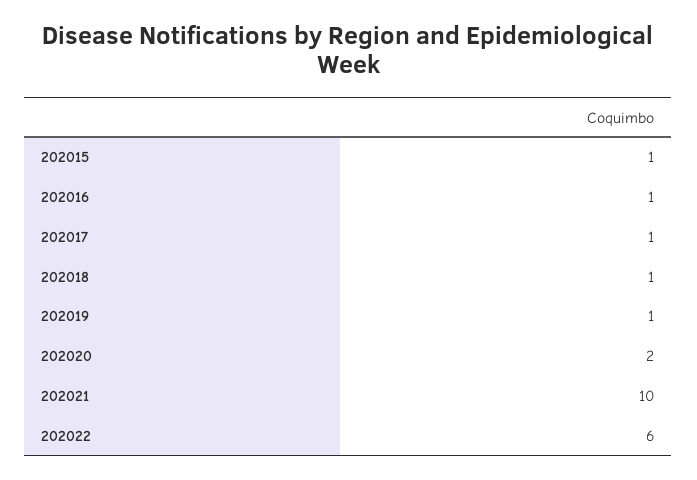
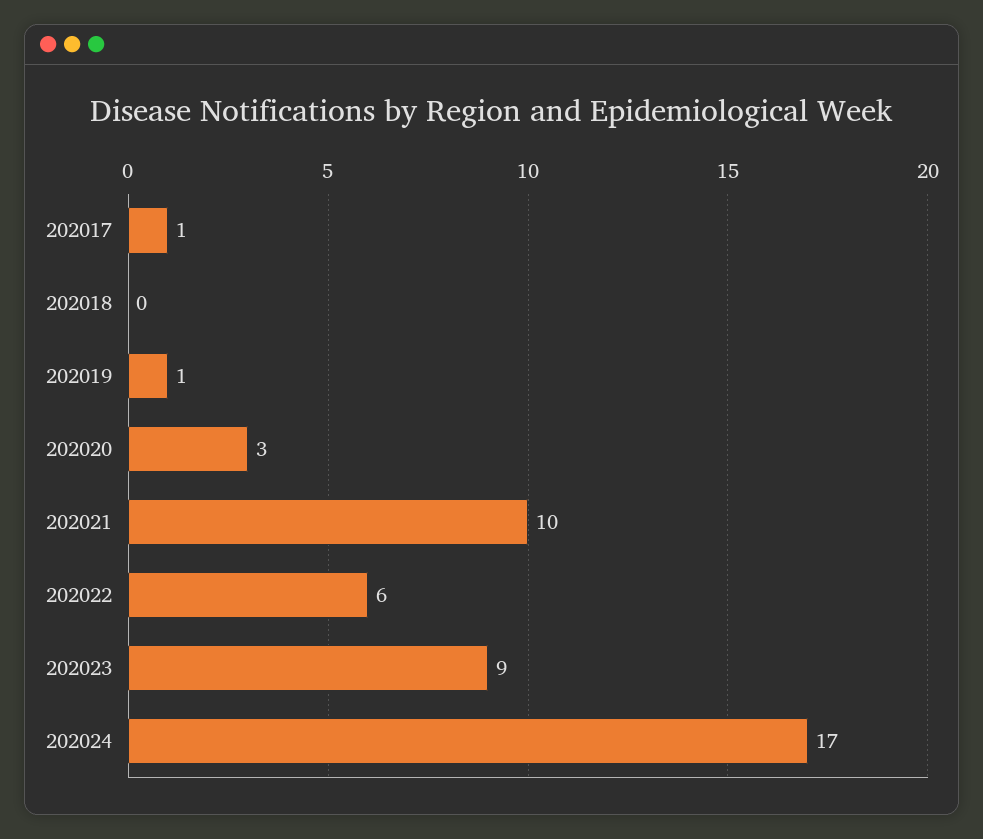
202015: 1 -> none
202016: 1 -> none
202018: 1 -> 0
202020: 2 -> 3
202023: none -> 9
202024: none -> 17

